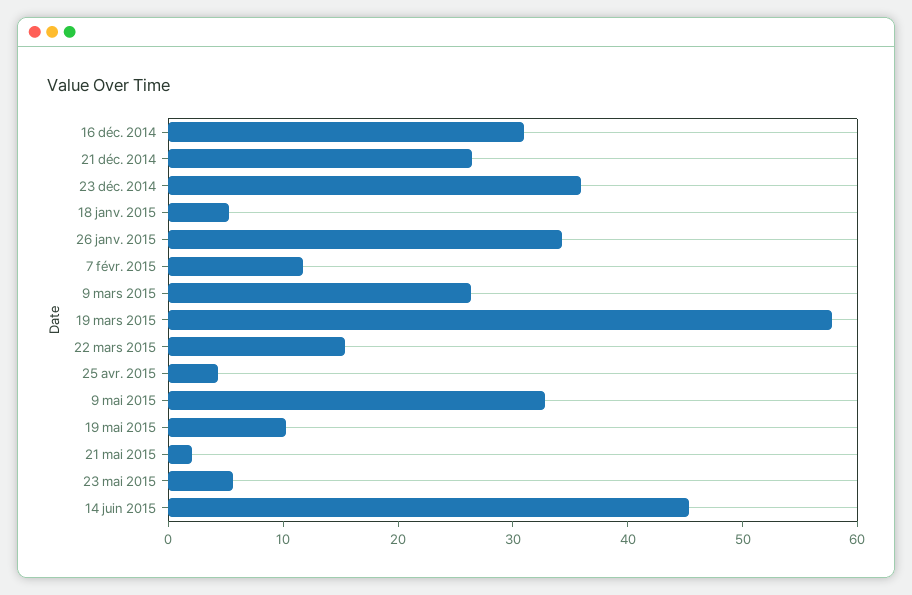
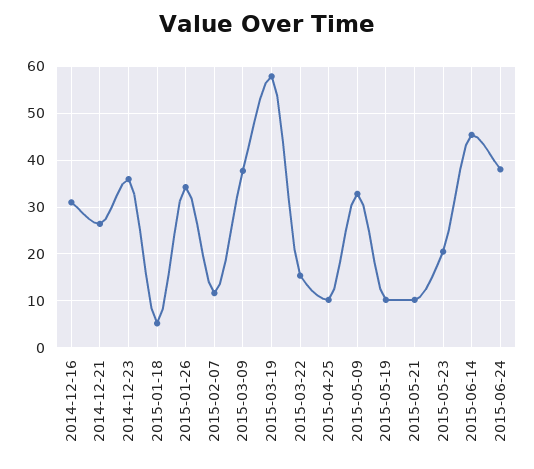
9 mars 2015: 26 -> 38
25 avr. 2015: 4 -> 10
21 mai 2015: 2 -> 10
23 mai 2015: 6 -> 20
2015-06-24: none -> 38

